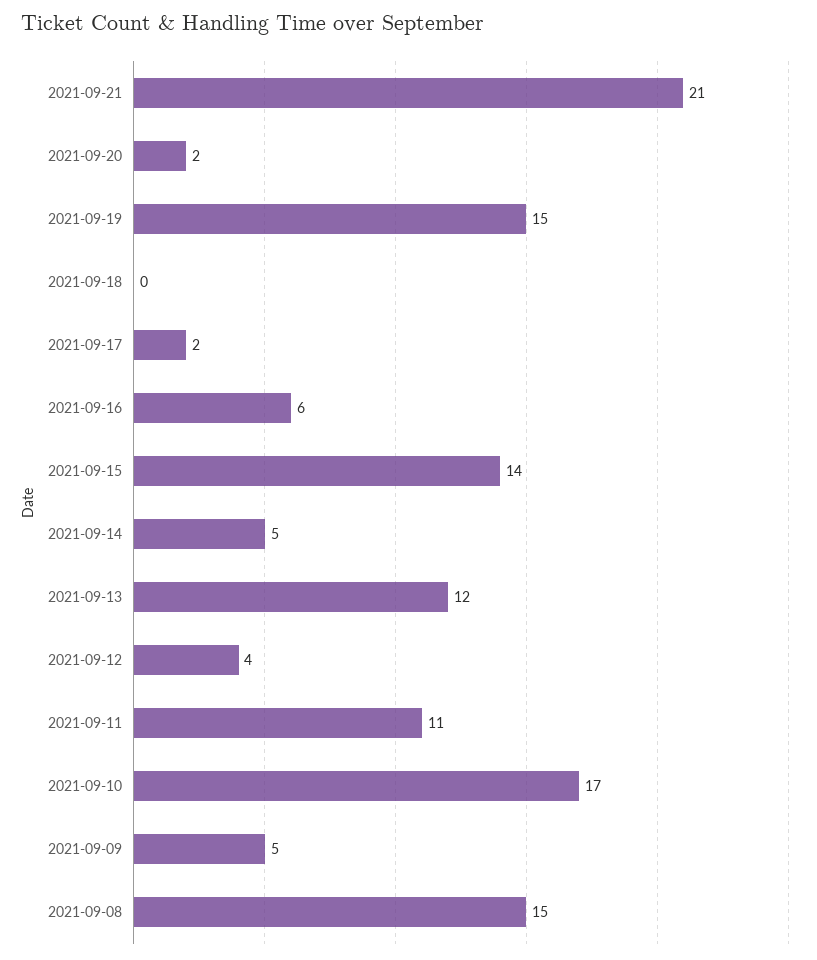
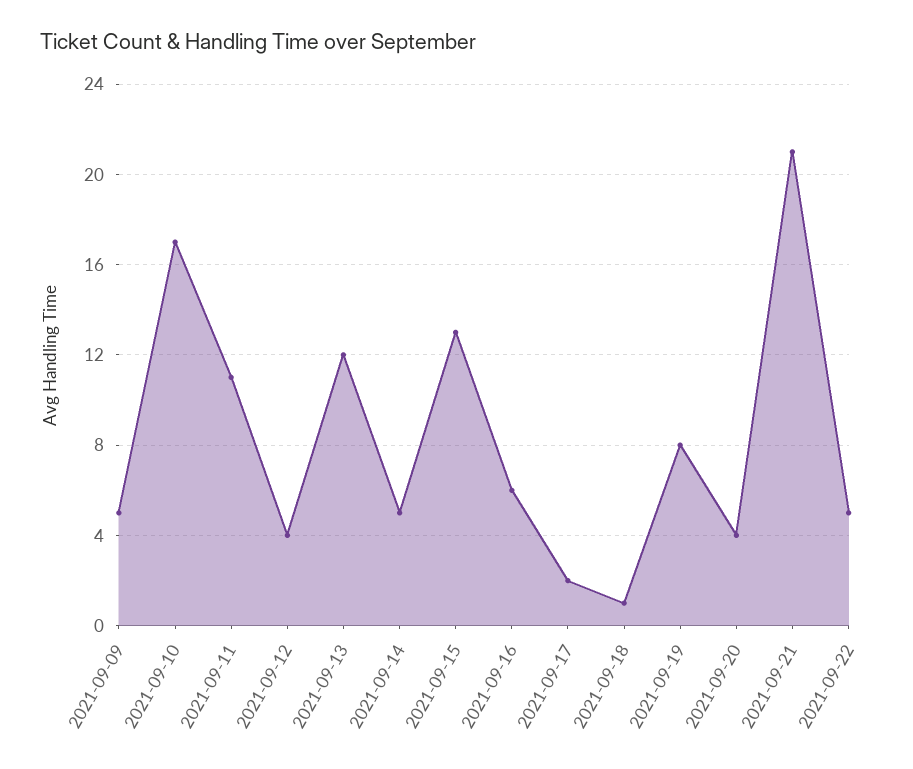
2021-09-20: 2 -> 4
2021-09-19: 15 -> 8
2021-09-18: 0 -> 1
2021-09-15: 14 -> 13
2021-09-08: 15 -> none
2021-09-22: none -> 5

